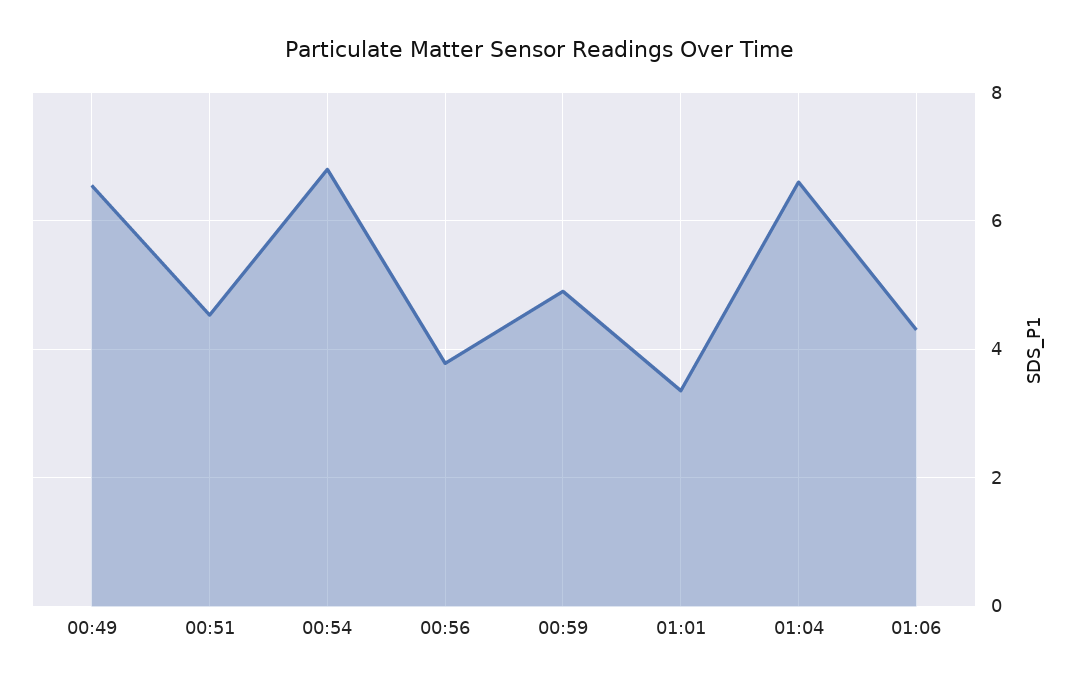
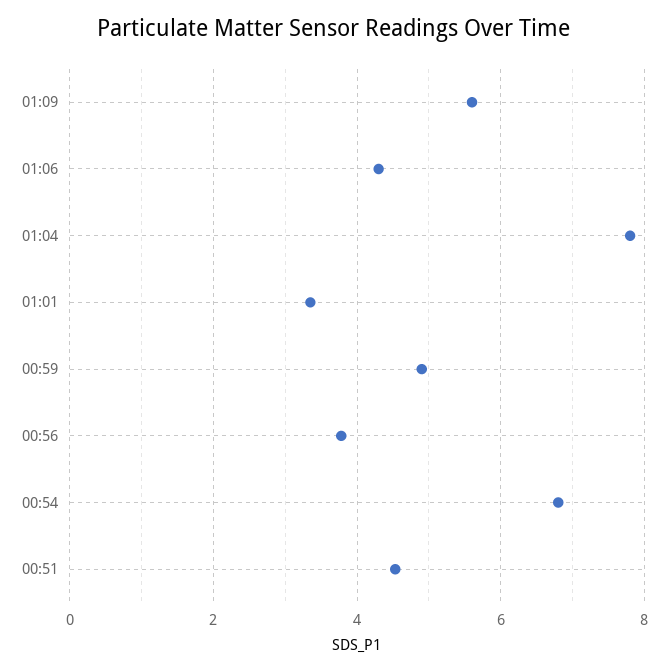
00:49: 6.6 -> none
01:04: 6.6 -> 7.8
01:09: none -> 5.6

